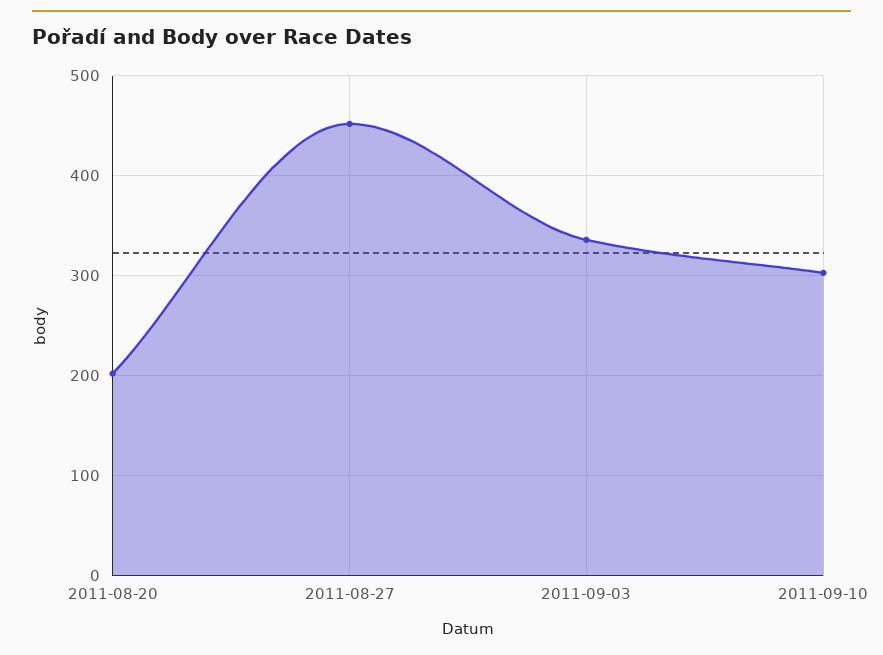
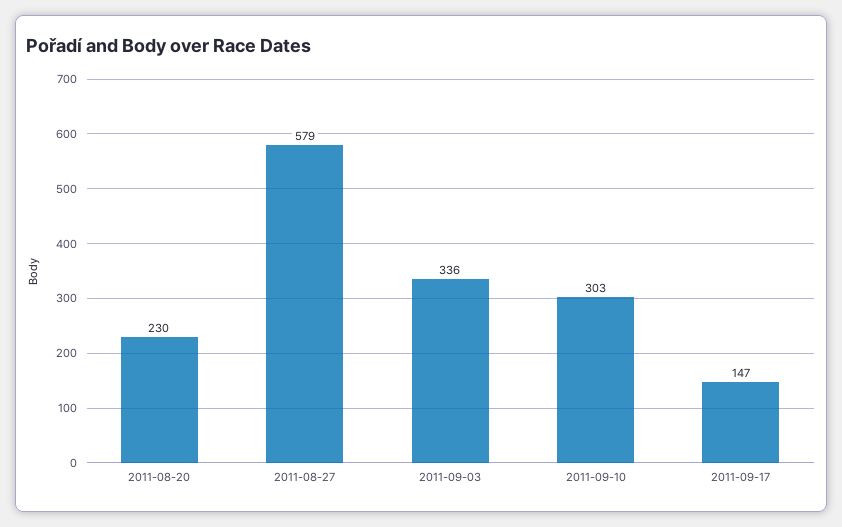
2011-08-20: 200 -> 230
2011-08-27: 450 -> 579
2011-09-17: none -> 147

